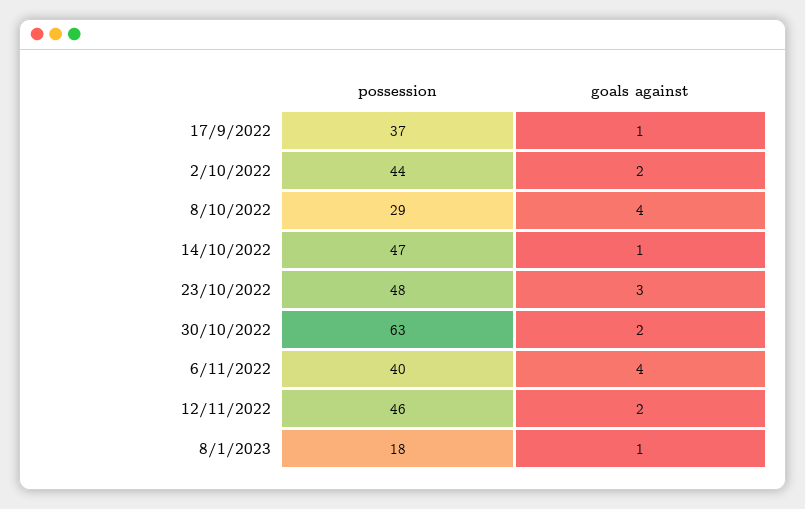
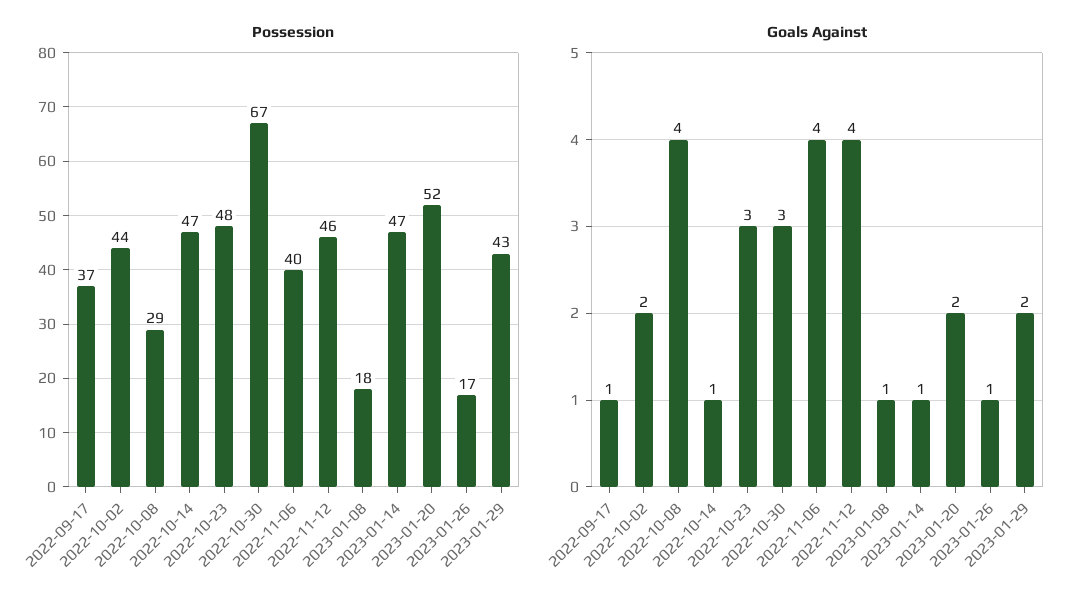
possession, 30/10/2022: 63 -> 67
goals against, 30/10/2022: 2 -> 3
goals against, 12/11/2022: 2 -> 4
possession, 2023-01-14: none -> 47
possession, 2023-01-20: none -> 52
possession, 2023-01-26: none -> 17
possession, 2023-01-29: none -> 43
goals against, 2023-01-14: none -> 1
goals against, 2023-01-20: none -> 2
goals against, 2023-01-26: none -> 1
goals against, 2023-01-29: none -> 2

